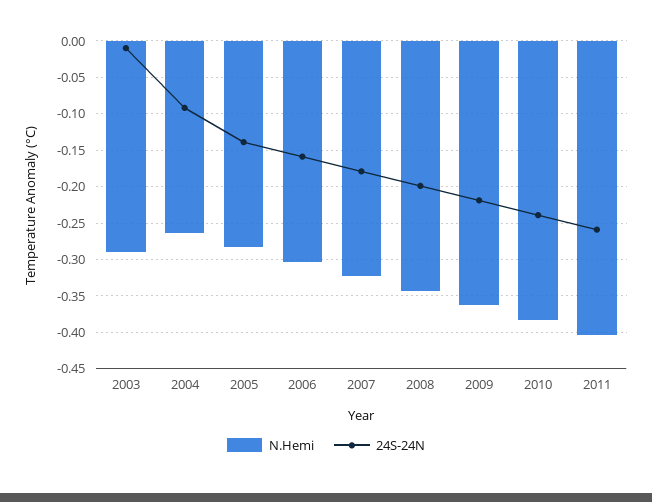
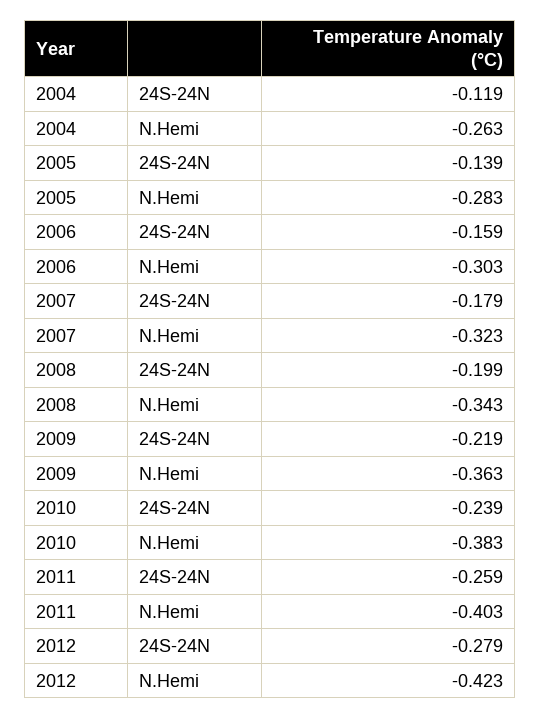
N.Hemi, 2003: -0.29 -> none
24S-24N, 2003: -0.01 -> none
24S-24N, 2004: -0.09 -> -0.119
24S-24N, 2012: none -> -0.279
N.Hemi, 2012: none -> -0.423

